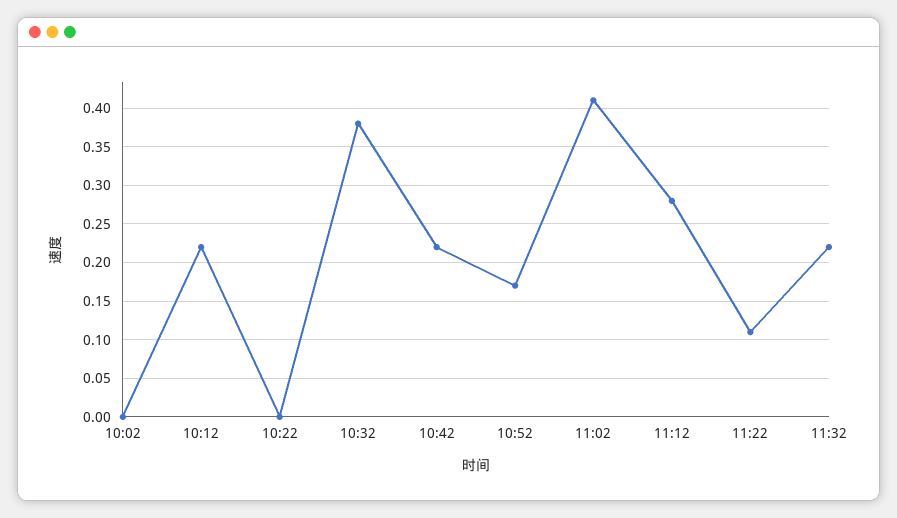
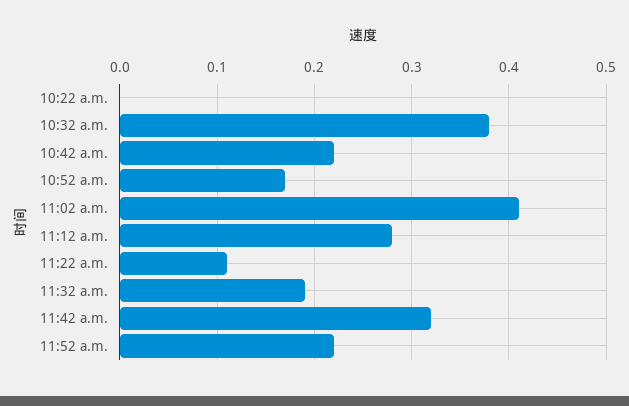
10:02: 0 -> none
10:12: 0.22 -> none
11:32: 0.22 -> 0.19
11:42 a.m.: none -> 0.32
11:52 a.m.: none -> 0.22

